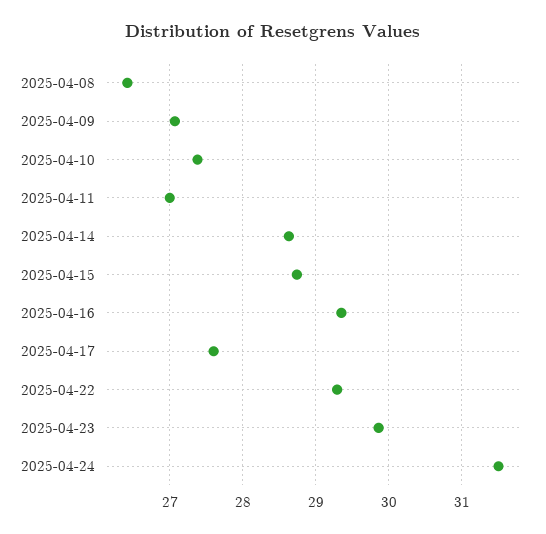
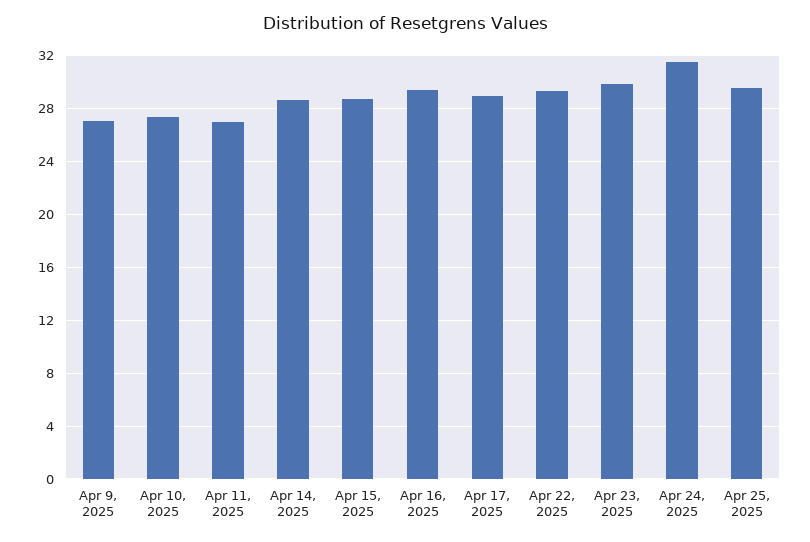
2025-04-08: 26.4 -> none
2025-04-17: 27.6 -> 29
Apr 25, 2025: none -> 29.5

